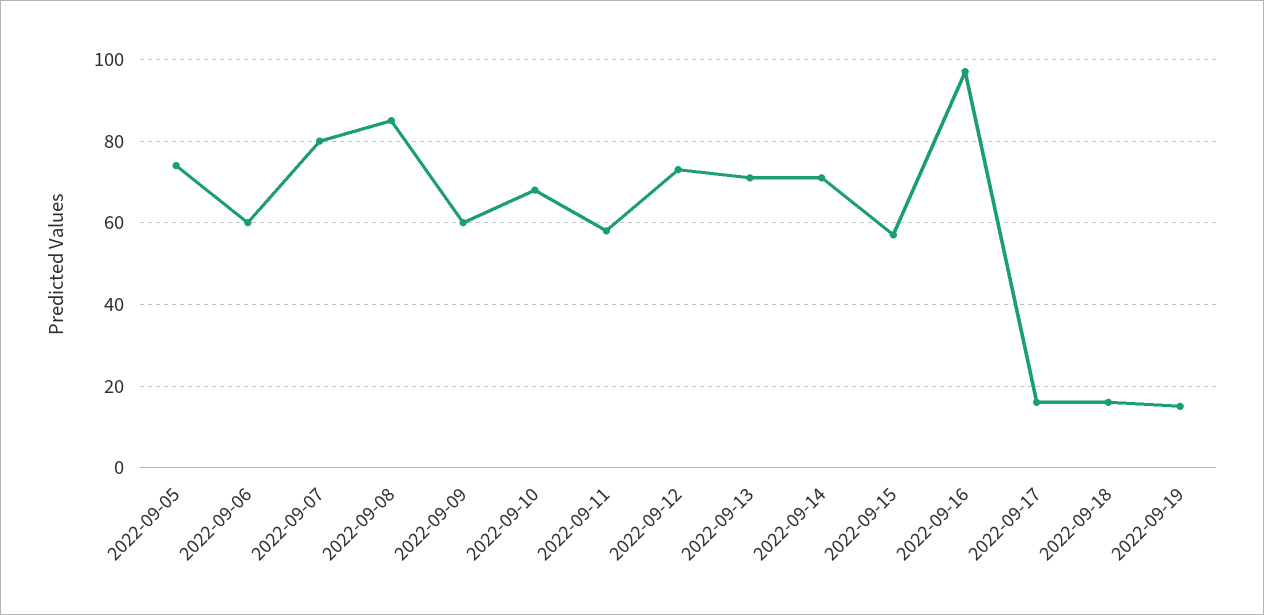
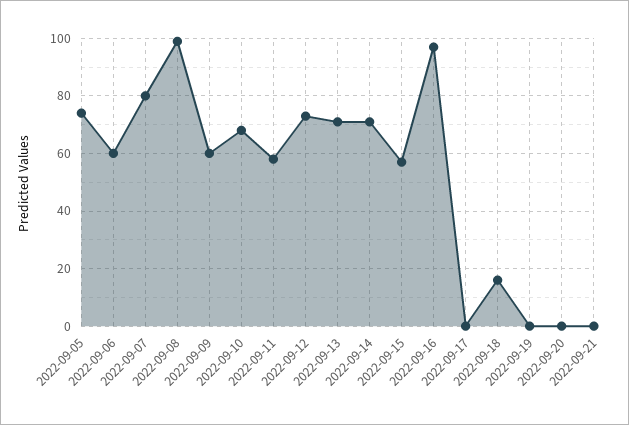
2022-09-08: 85 -> 100
2022-09-17: 15 -> 0
2022-09-19: 15 -> 0
2022-09-20: none -> 0
2022-09-21: none -> 0

